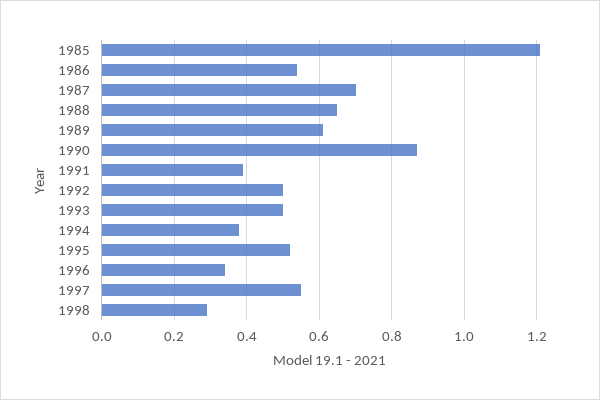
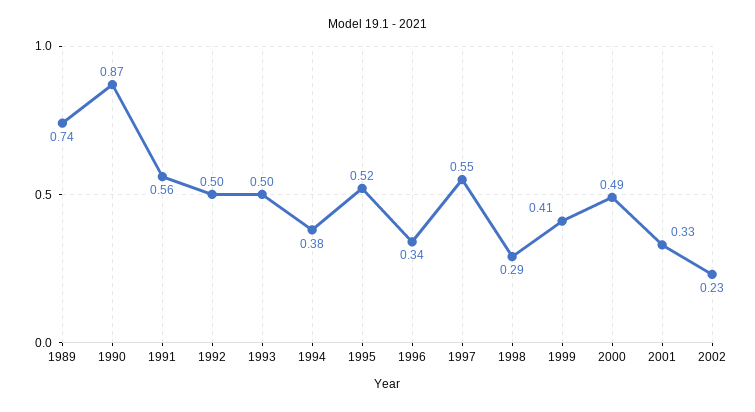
1985: 1.2 -> none
1986: 0.55 -> none
1987: 0.7 -> none
1988: 0.65 -> none
1989: 0.6 -> 0.74
1991: 0.4 -> 0.56
1999: none -> 0.41
2000: none -> 0.49
2001: none -> 0.33
2002: none -> 0.23

